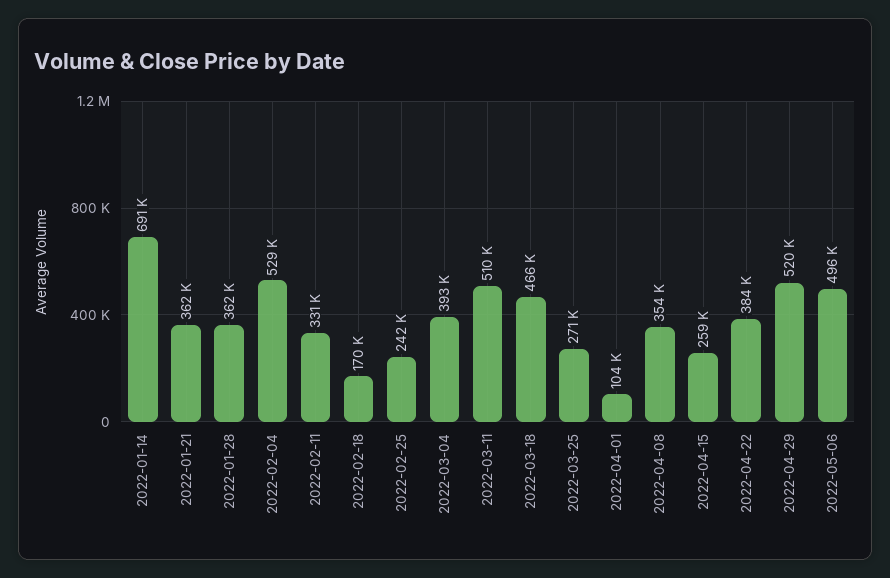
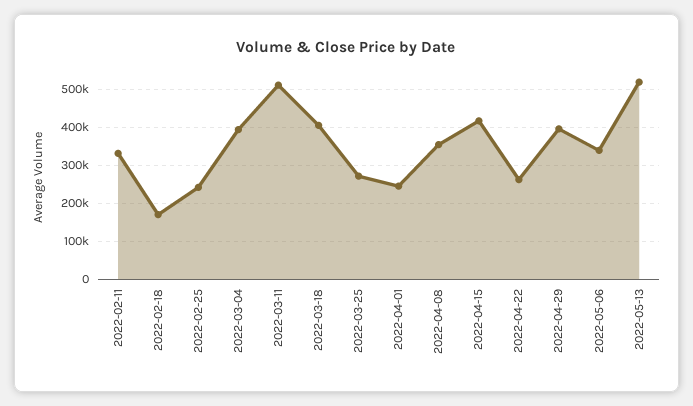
2022-01-14: 691000 -> none
2022-01-21: 362000 -> none
2022-01-28: 362000 -> none
2022-02-04: 529000 -> none
2022-03-18: 466000 -> 400000
2022-04-01: 104000 -> 240000
2022-04-15: 259000 -> 420000
2022-04-22: 384000 -> 260000
2022-04-29: 520000 -> 400000
2022-05-06: 496000 -> 340000
2022-05-13: none -> 520000

